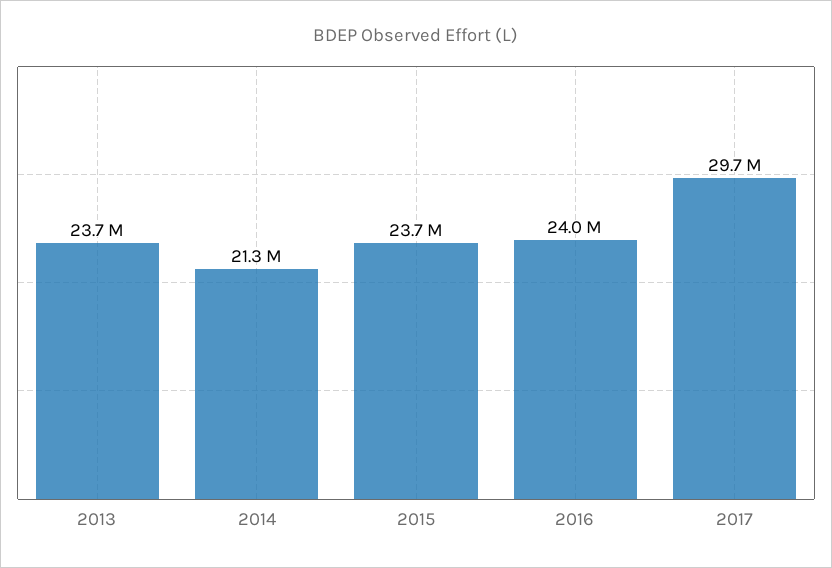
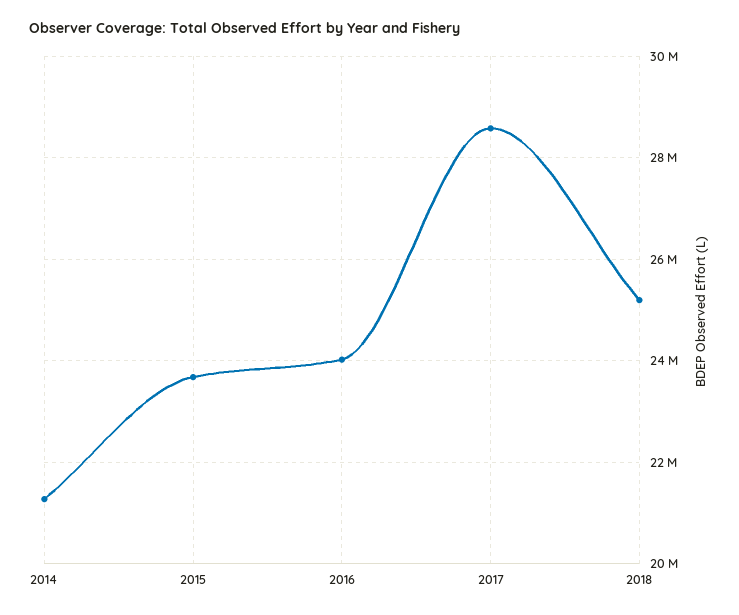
2013: 23700000 -> none
2017: 29700000 -> 28600000
2018: none -> 25200000

